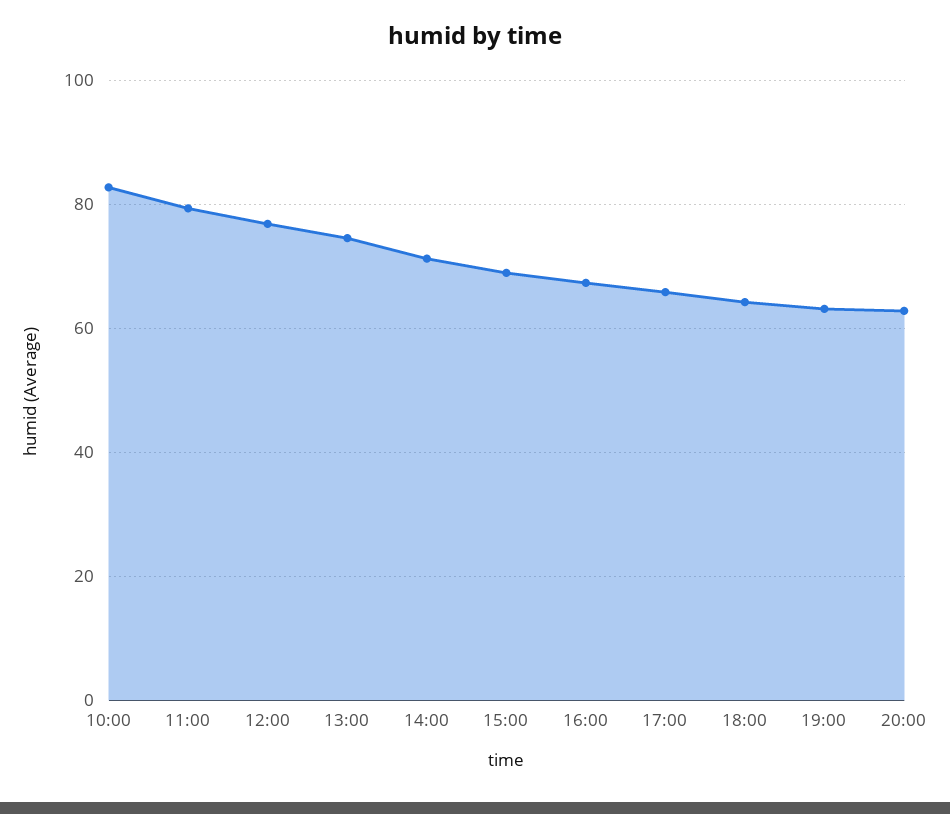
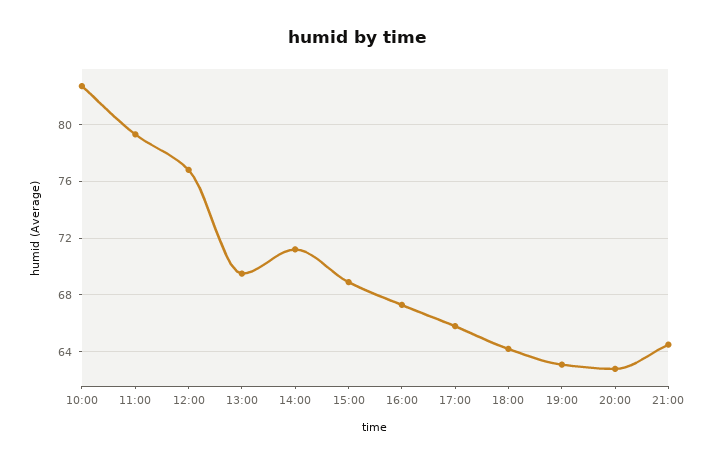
13:00: 74 -> 69.5
21:00: none -> 64.5

